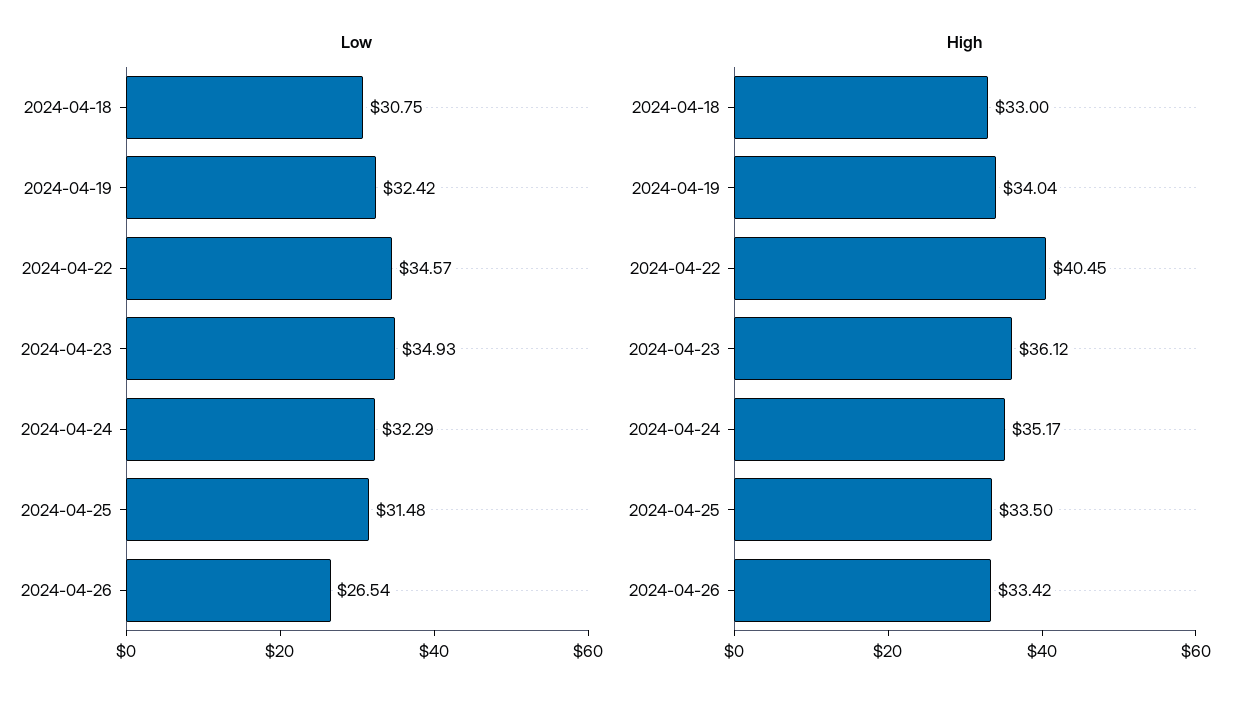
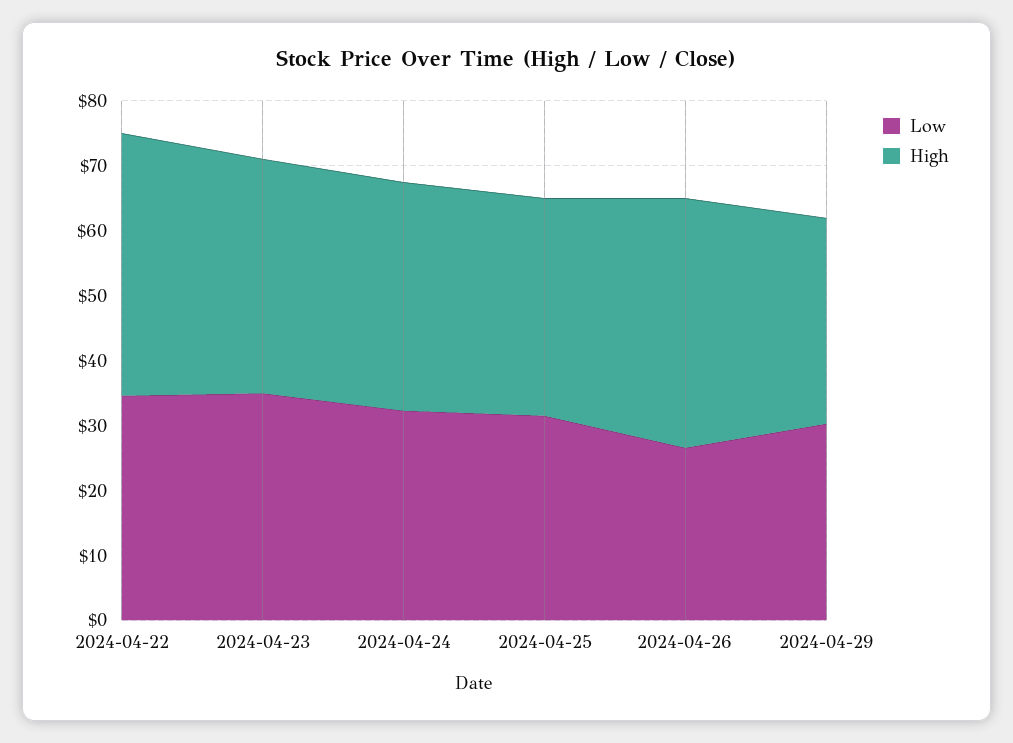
Low, 2024-04-18: 30.75 -> none
Low, 2024-04-19: 32.42 -> none
High, 2024-04-18: 33 -> none
High, 2024-04-19: 34.04 -> none
High, 2024-04-26: 33.42 -> 38
Low, 2024-04-29: none -> 30
High, 2024-04-29: none -> 32

